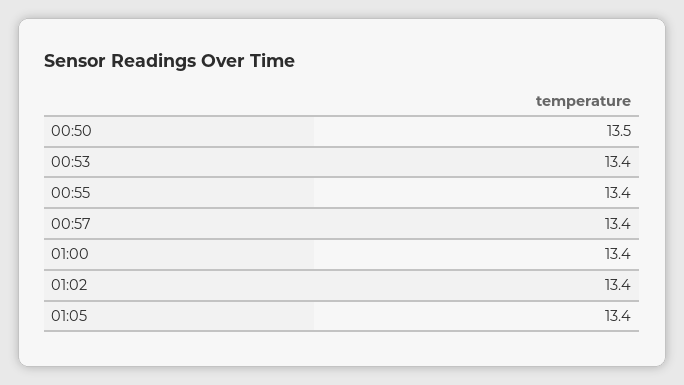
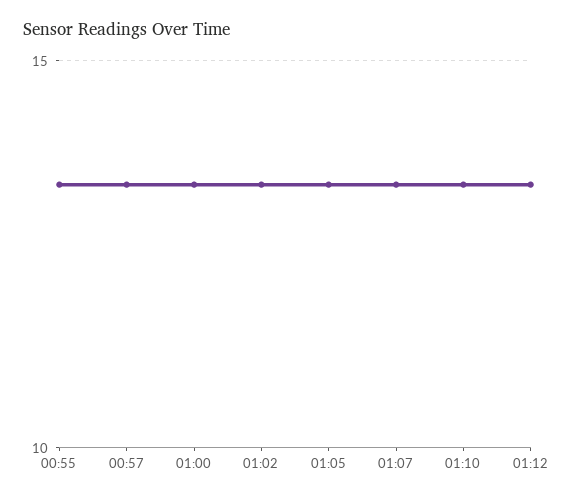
00:50: 13.5 -> none
00:53: 13.4 -> none
01:07: none -> 13.5
01:10: none -> 13.5
01:12: none -> 13.5

